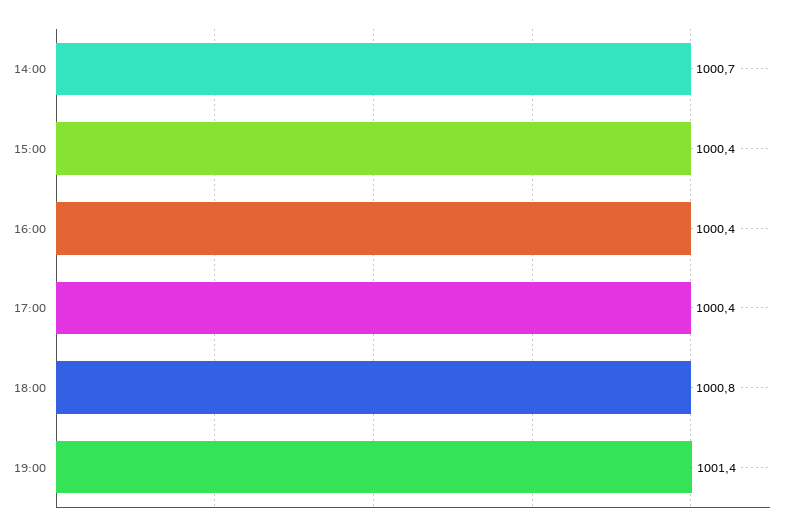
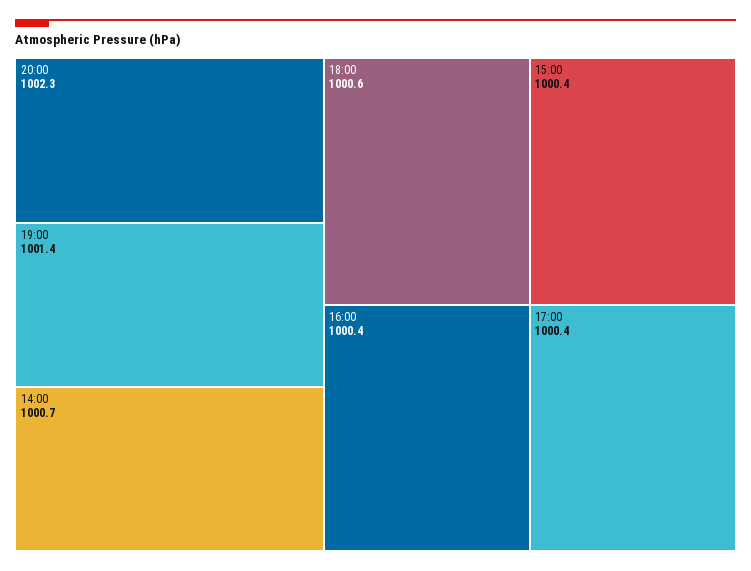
18:00: 1000.8 -> 1000.6
20:00: none -> 1002.3

